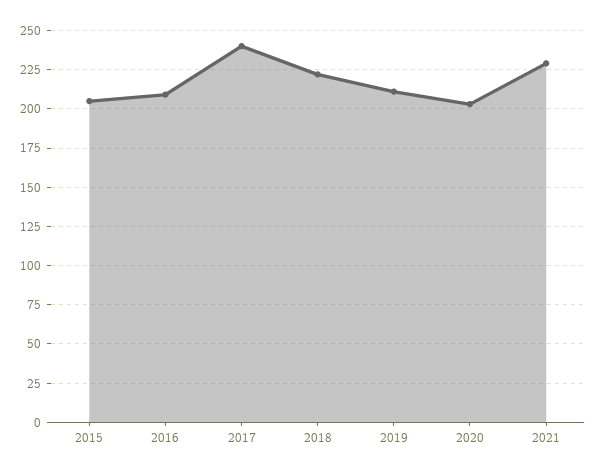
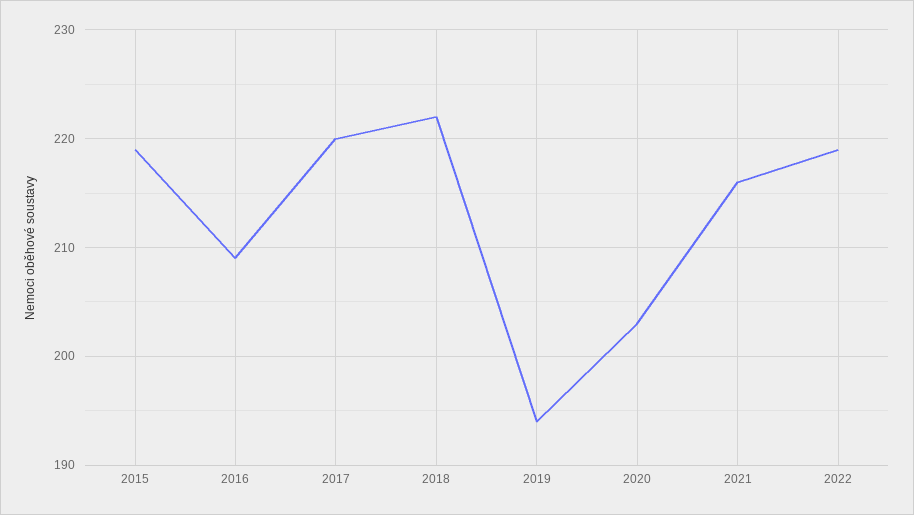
2015: 205 -> 219
2017: 240 -> 220
2019: 210 -> 194
2021: 230 -> 216
2022: none -> 219

